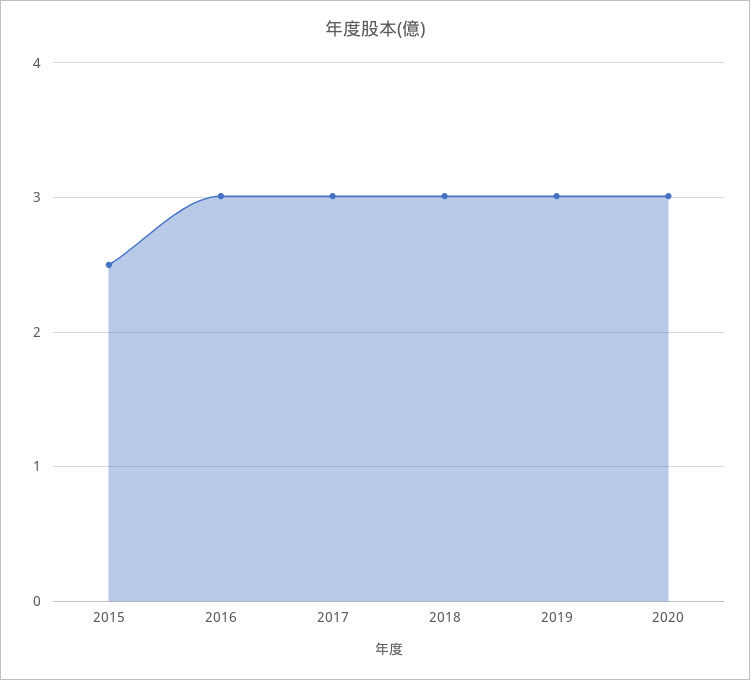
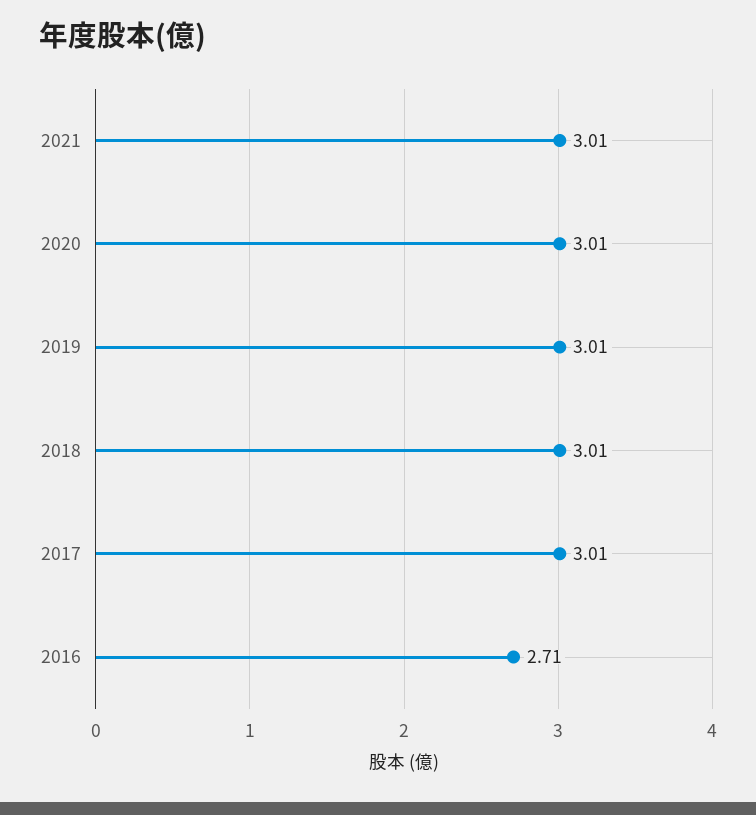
2015: 2.5 -> none
2016: 3 -> 2.71
2021: none -> 3.01

